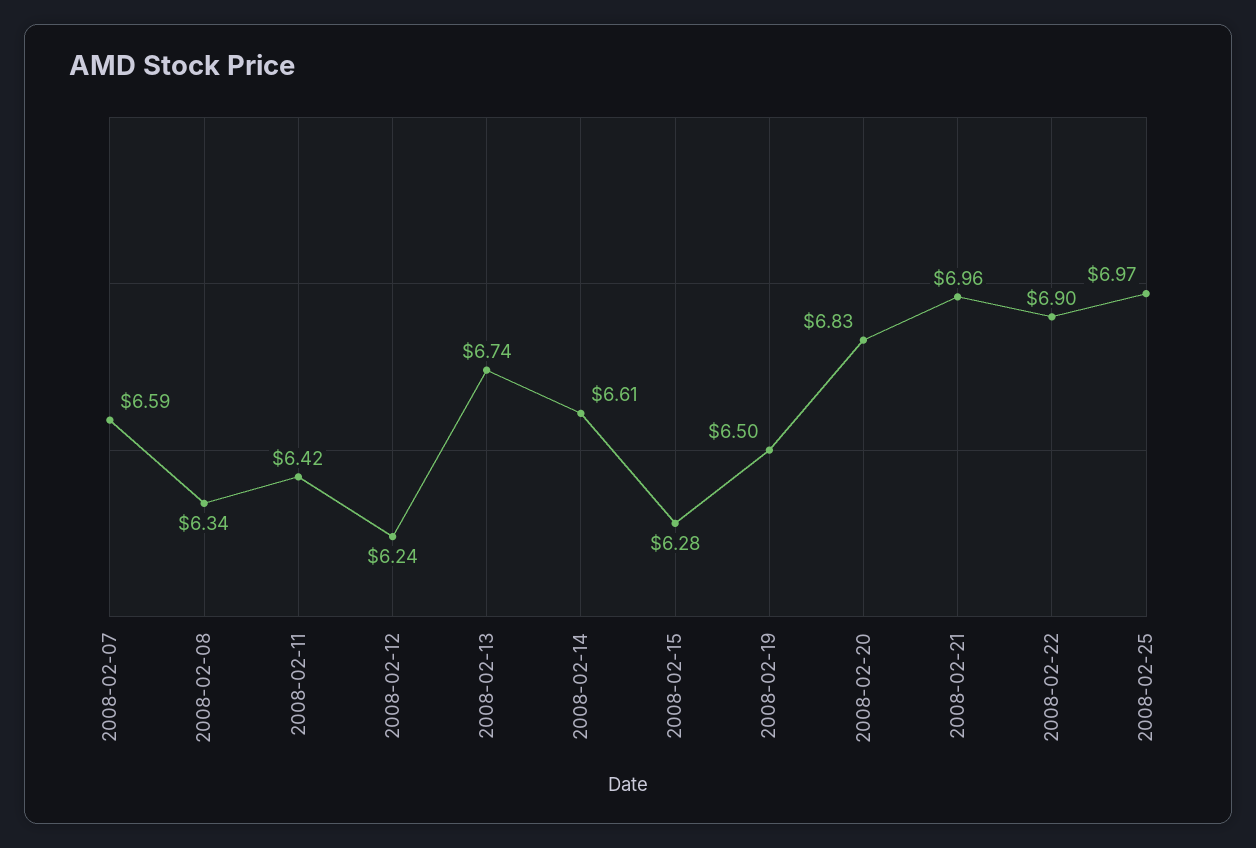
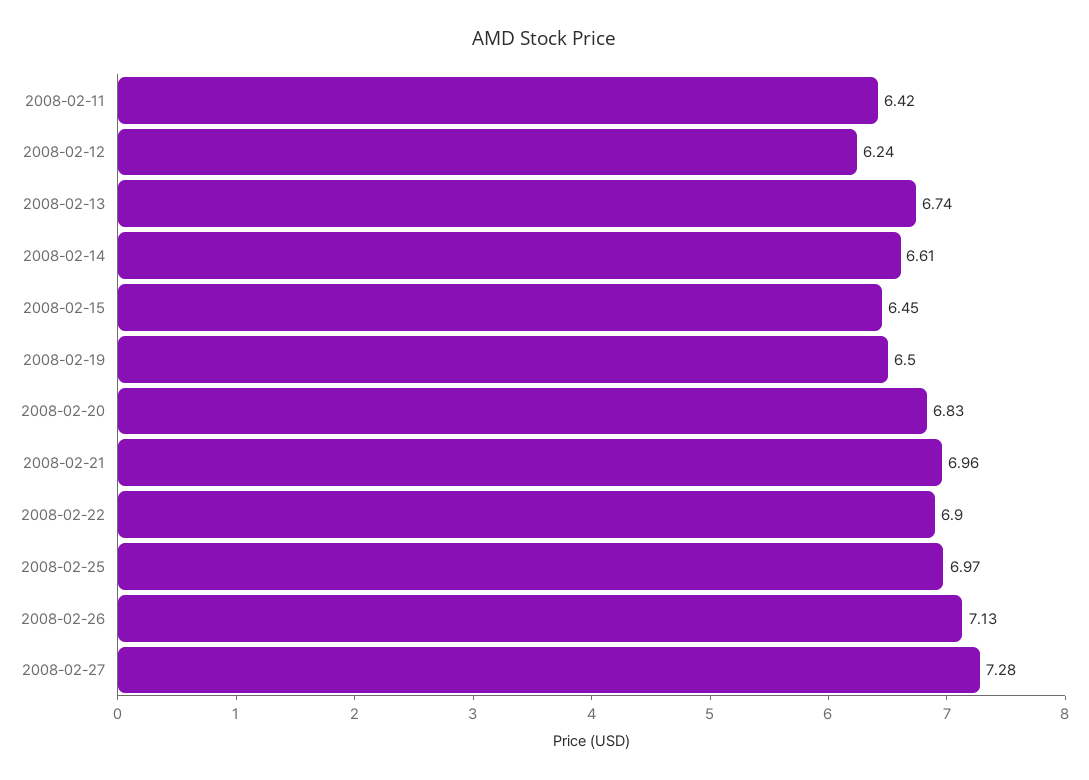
2008-02-07: 6.59 -> none
2008-02-08: 6.34 -> none
2008-02-15: 6.28 -> 6.45
2008-02-26: none -> 7.13
2008-02-27: none -> 7.28

